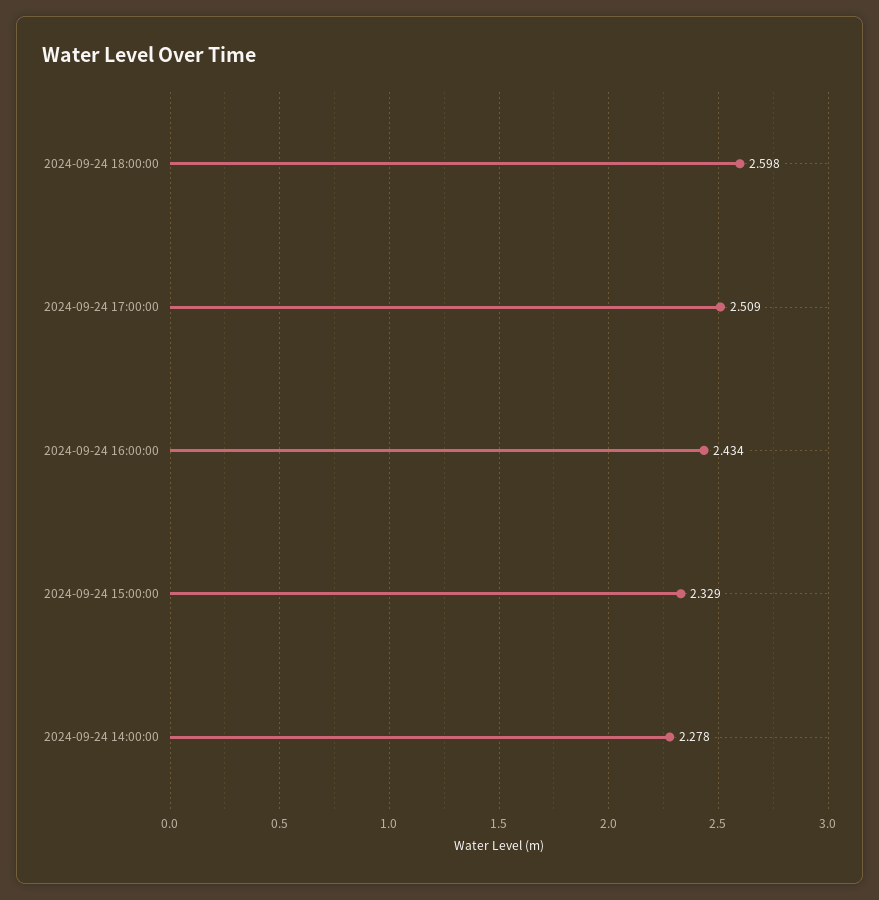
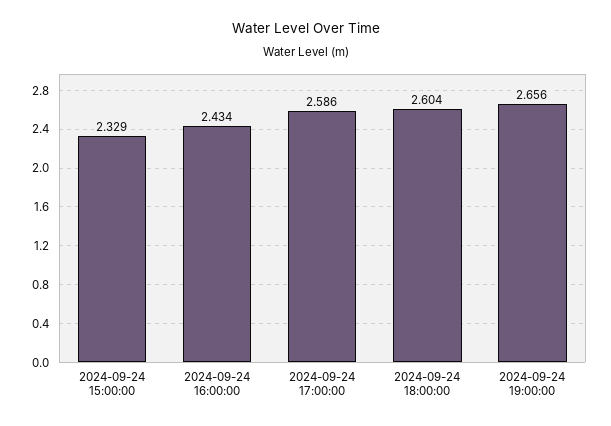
2024-09-24 18:00:00: 2.598 -> 2.604
2024-09-24 17:00:00: 2.509 -> 2.586
2024-09-24 14:00:00: 2.278 -> none
2024-09-24 19:00:00: none -> 2.656

